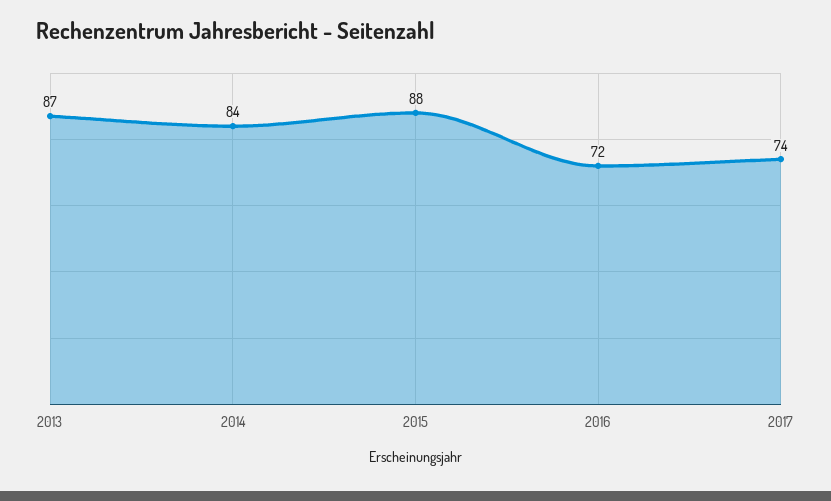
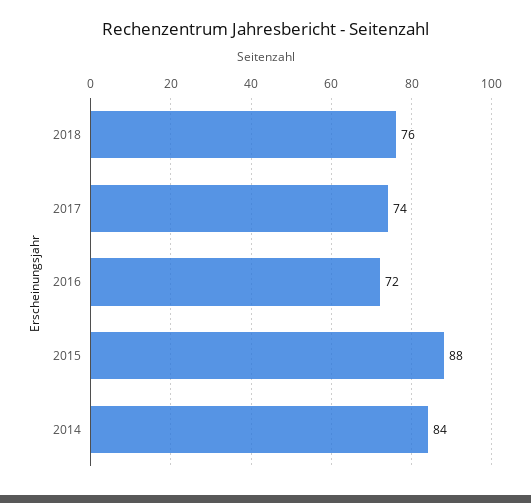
2013: 87 -> none
2018: none -> 76

